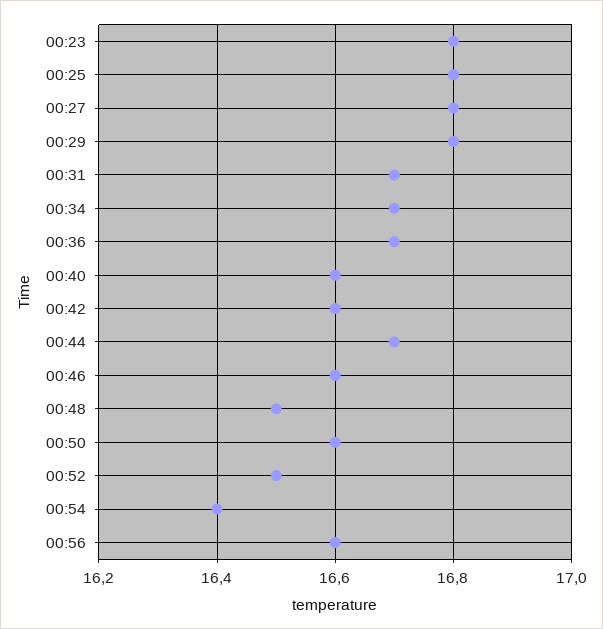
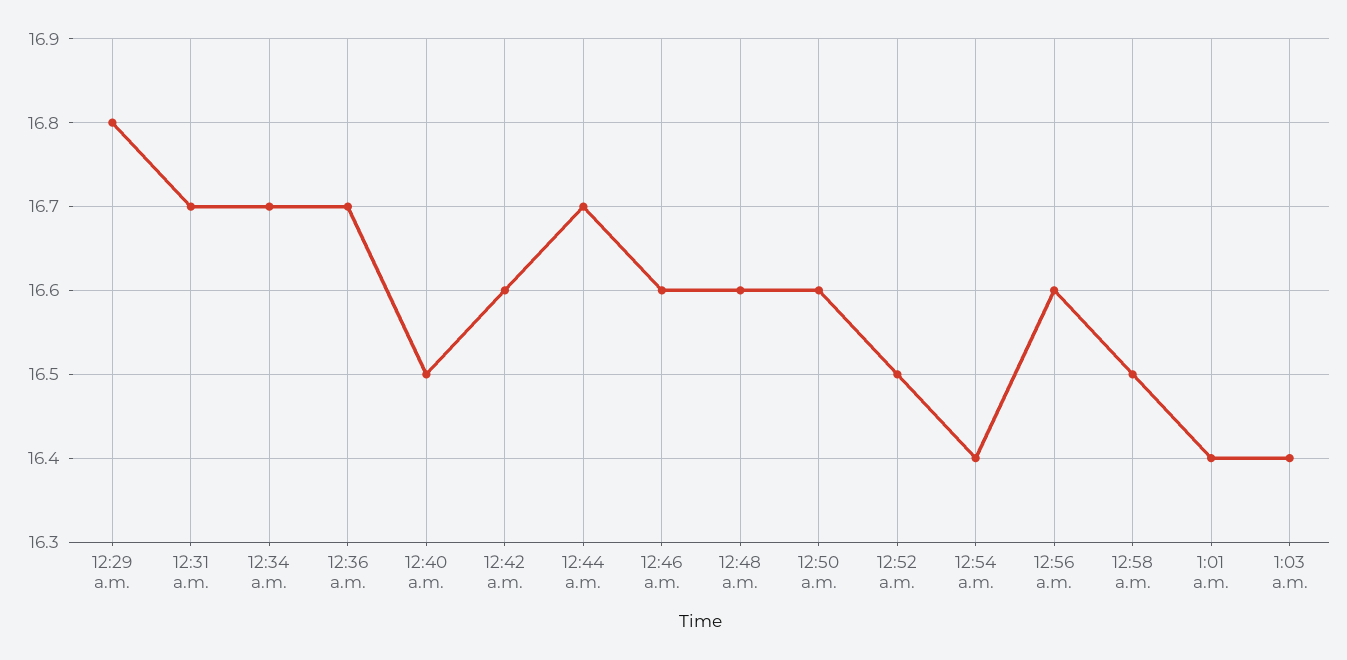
00:23: 16.8 -> none
00:25: 16.8 -> none
00:27: 16.8 -> none
00:40: 16.6 -> 16.5
00:48: 16.5 -> 16.6
12:58 a.m.: none -> 16.5
1:01 a.m.: none -> 16.4
1:03 a.m.: none -> 16.4

